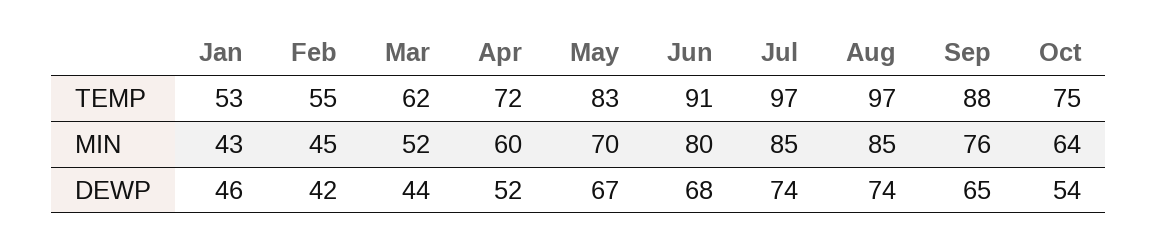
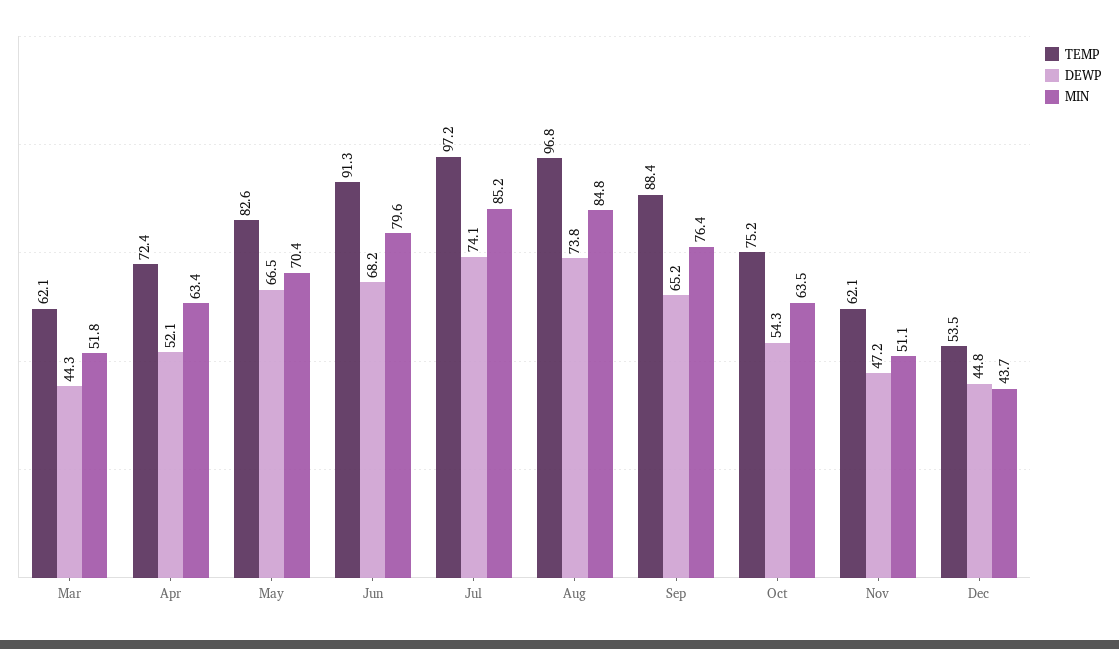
TEMP, Jan: 53 -> none
TEMP, Feb: 55 -> none
MIN, Jan: 43 -> none
MIN, Feb: 45 -> none
MIN, Apr: 60 -> 63.4
DEWP, Jan: 46 -> none
DEWP, Feb: 42 -> none
TEMP, Nov: none -> 62.1
DEWP, Nov: none -> 47.2
MIN, Nov: none -> 51.1
TEMP, Dec: none -> 53.5
DEWP, Dec: none -> 44.8
MIN, Dec: none -> 43.7

